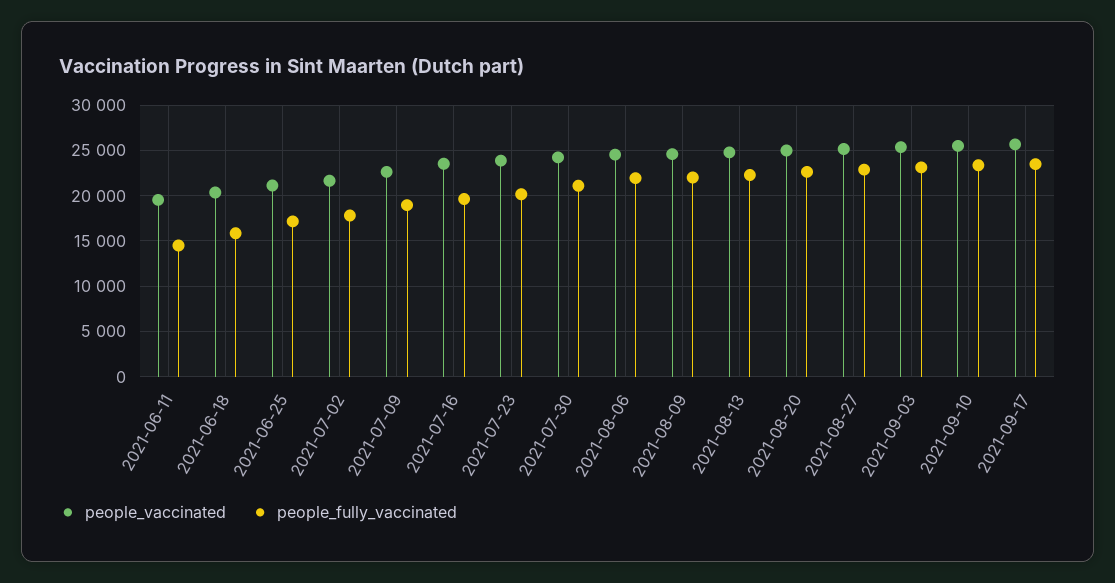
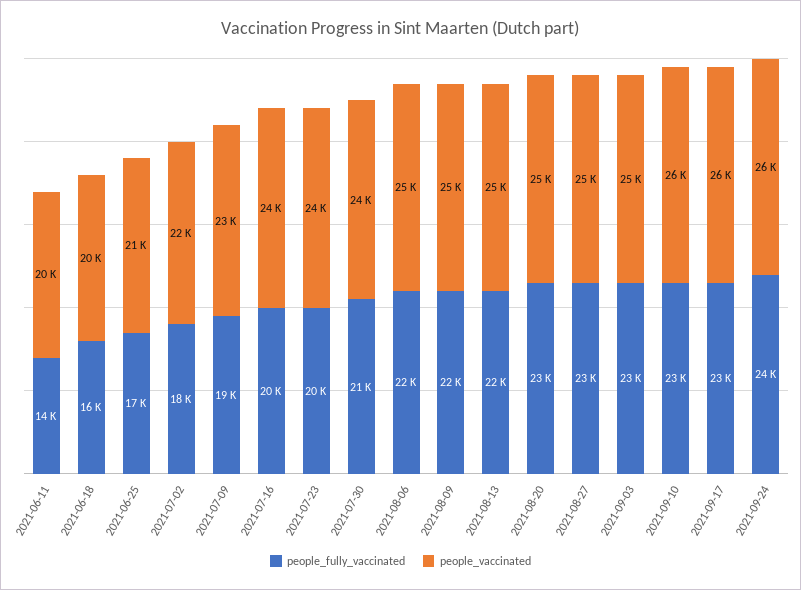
people_fully_vaccinated, 2021-09-24: none -> 24000
people_vaccinated, 2021-09-24: none -> 26000

